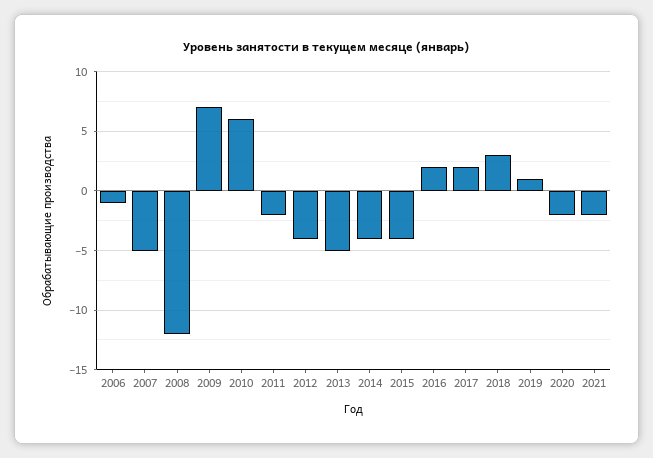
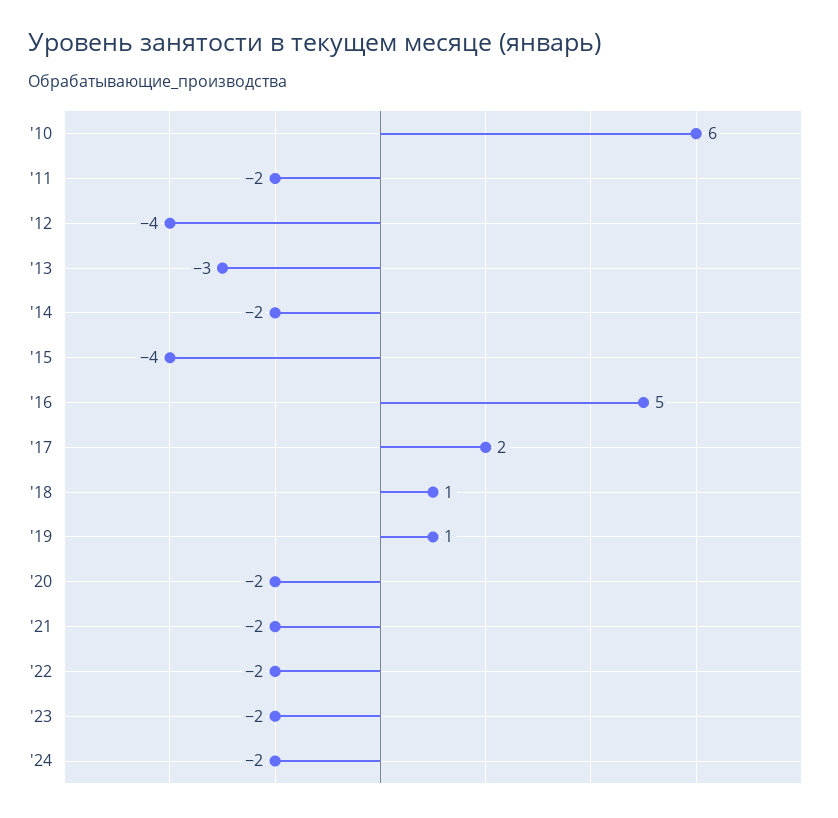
2006: -1 -> none
2007: -5 -> none
2008: -12 -> none
2009: 7 -> none
2013: -5 -> -3
2014: -4 -> -2
2016: 2 -> 5
2018: 3 -> 1
'22: none -> -2
'23: none -> -2
'24: none -> -2

